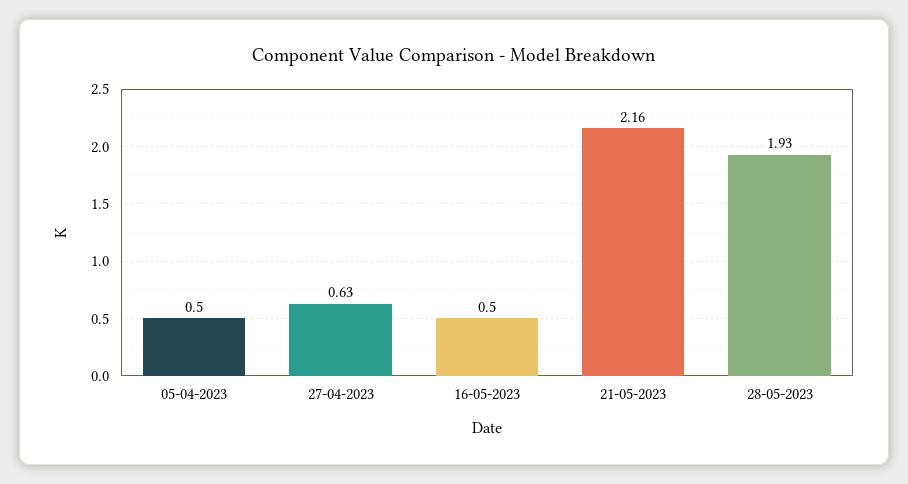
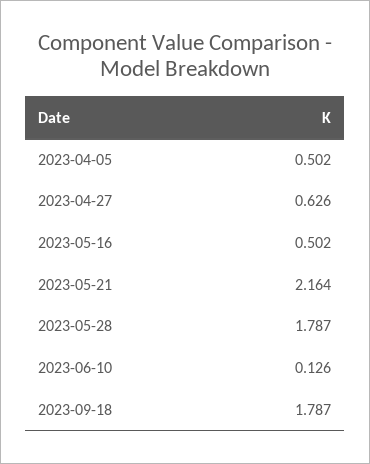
28-05-2023: 1.93 -> 1.787
2023-06-10: none -> 0.126
2023-09-18: none -> 1.787

